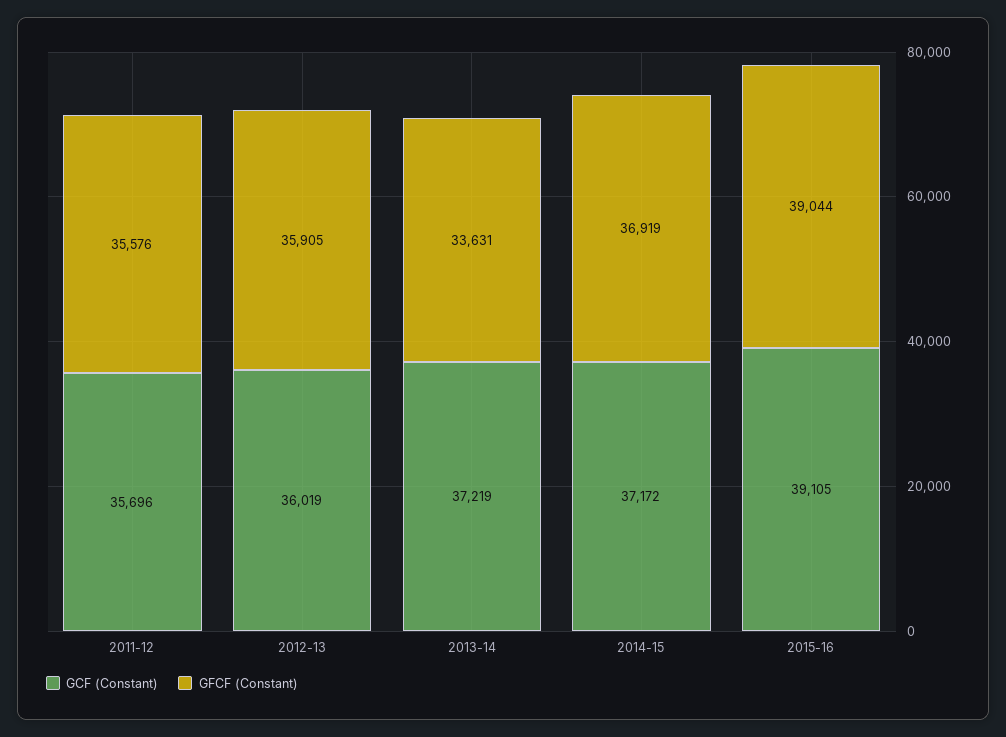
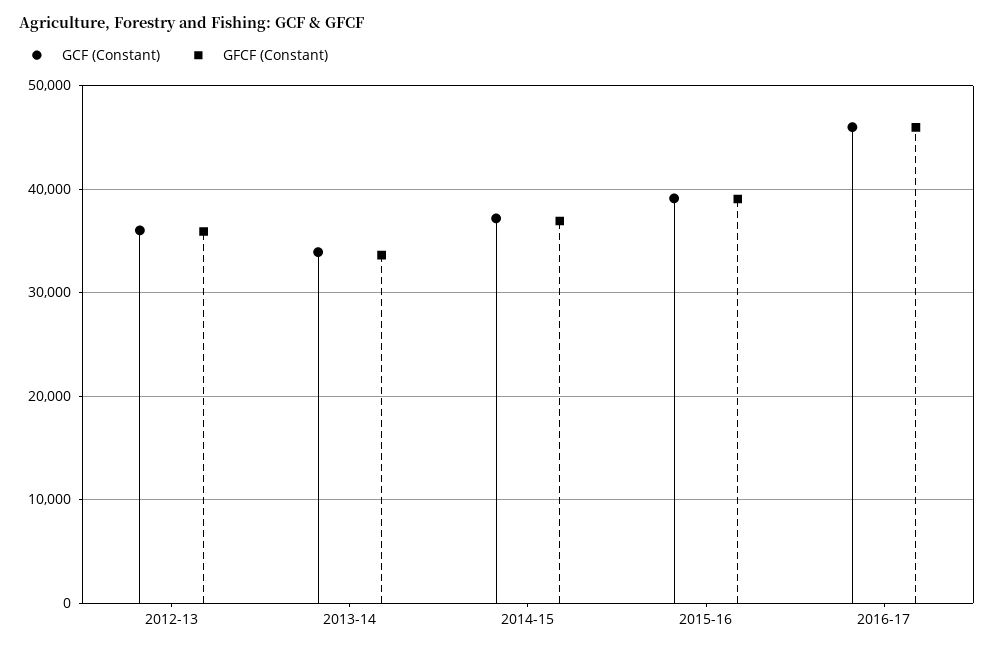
GCF (Constant), 2011-12: 35696 -> none
GFCF (Constant), 2011-12: 35576 -> none
GCF (Constant), 2013-14: 37219 -> 34000
GCF (Constant), 2016-17: none -> 46000
GFCF (Constant), 2016-17: none -> 46000

